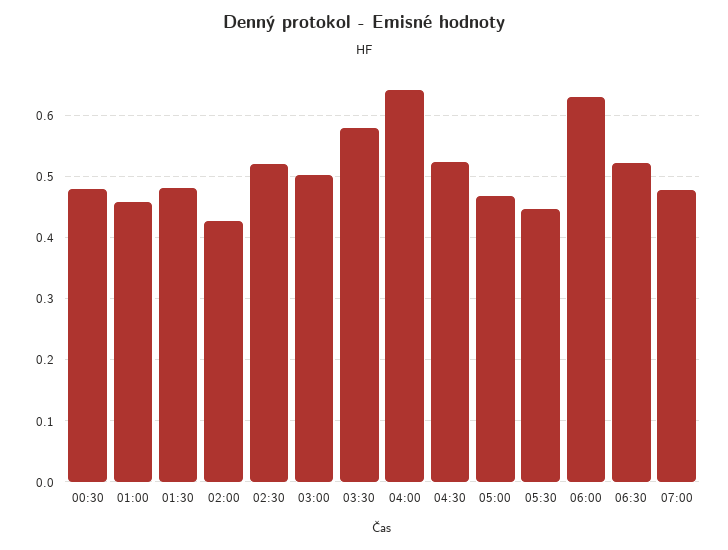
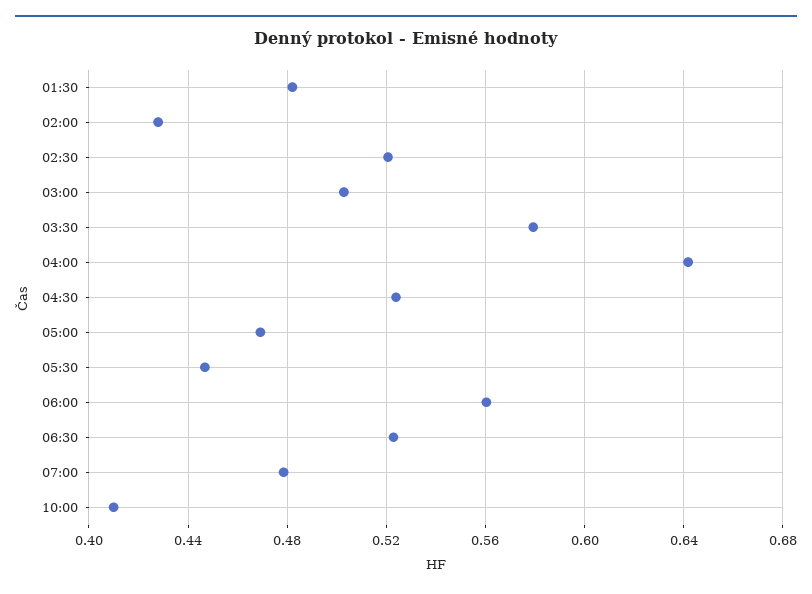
00:30: 0.48 -> none
01:00: 0.46 -> none
06:00: 0.63 -> 0.56
10:00: none -> 0.41

